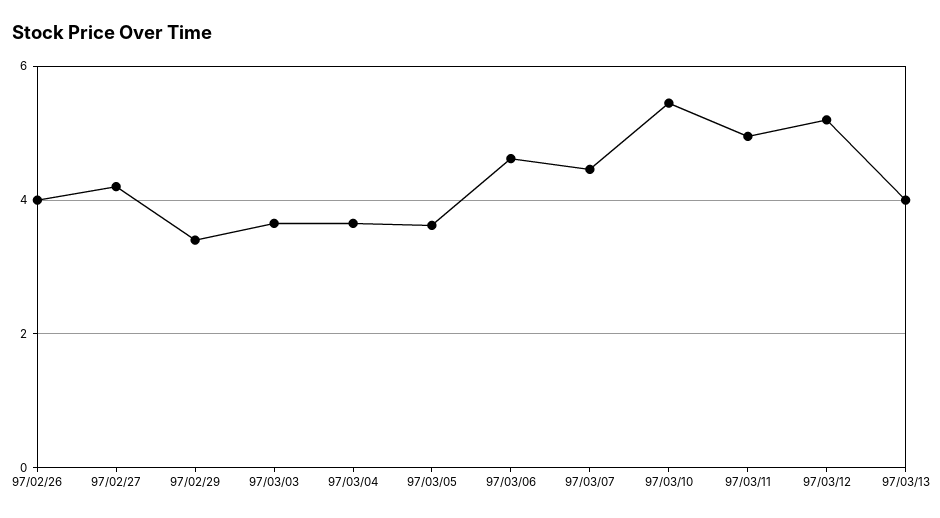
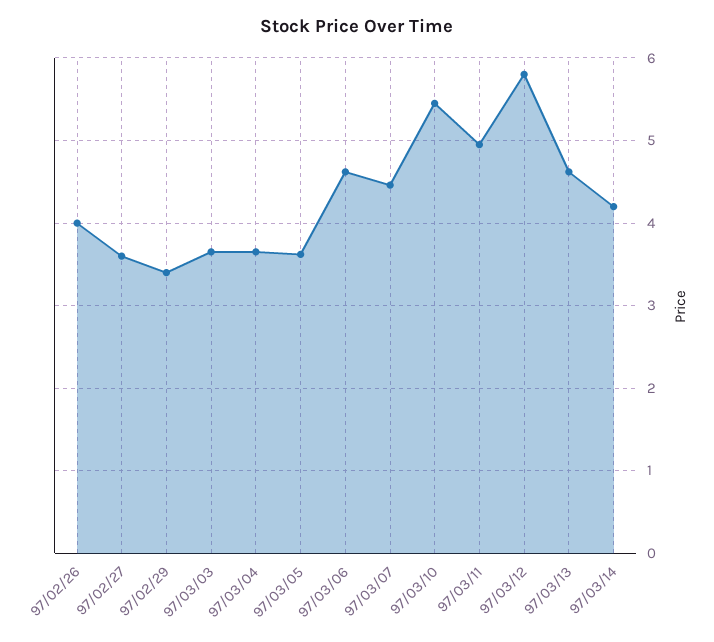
97/02/27: 4.2 -> 3.6
97/03/12: 5.2 -> 5.8
97/03/13: 4 -> 4.6
97/03/14: none -> 4.2

